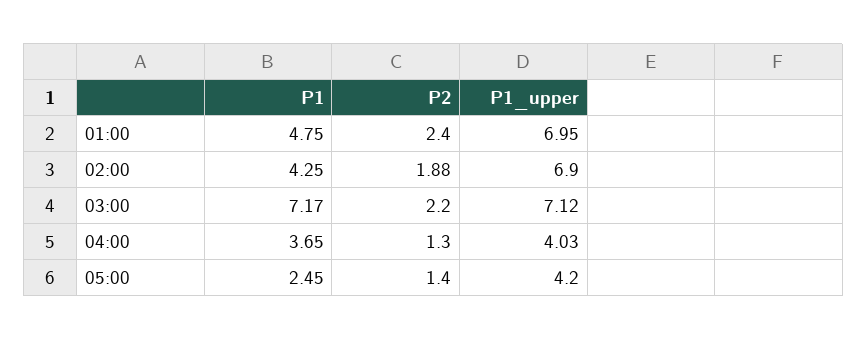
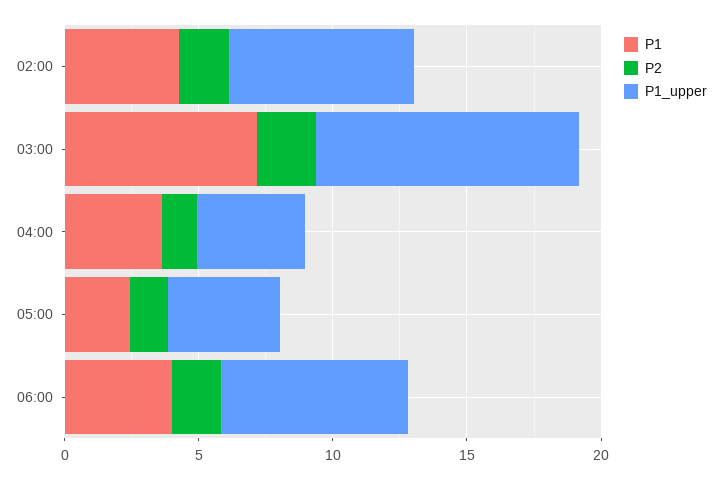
P1, 01:00: 4.75 -> none
P2, 01:00: 2.4 -> none
P1_upper, 01:00: 6.95 -> none
P1_upper, 03:00: 7.12 -> 10
P1, 06:00: none -> 4
P2, 06:00: none -> 2
P1_upper, 06:00: none -> 7

